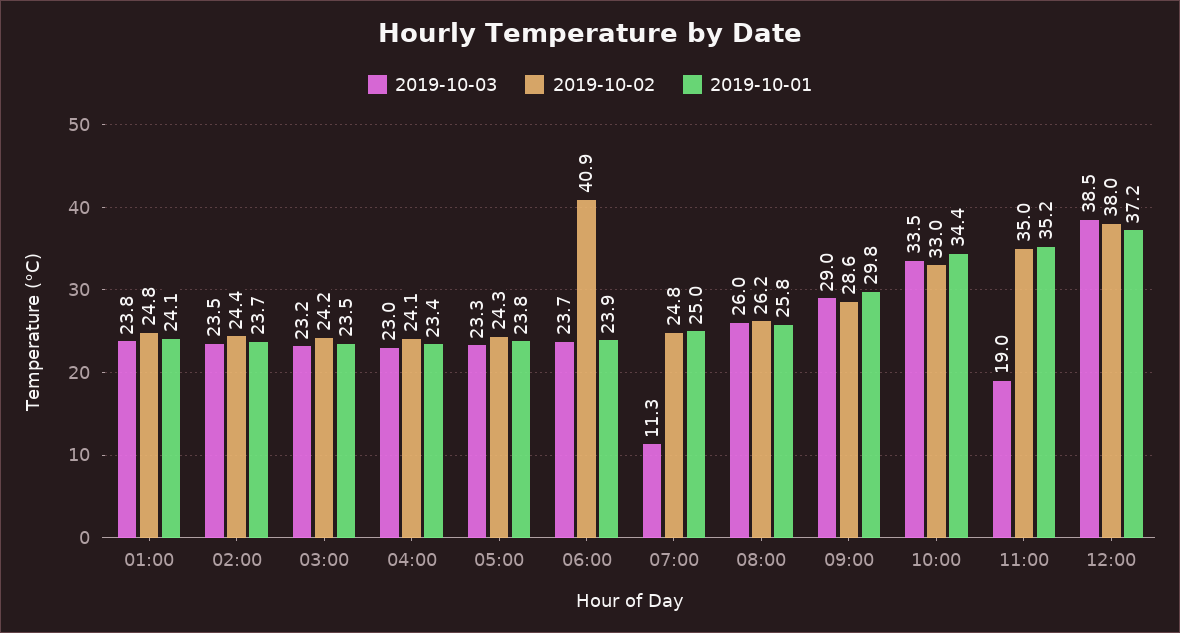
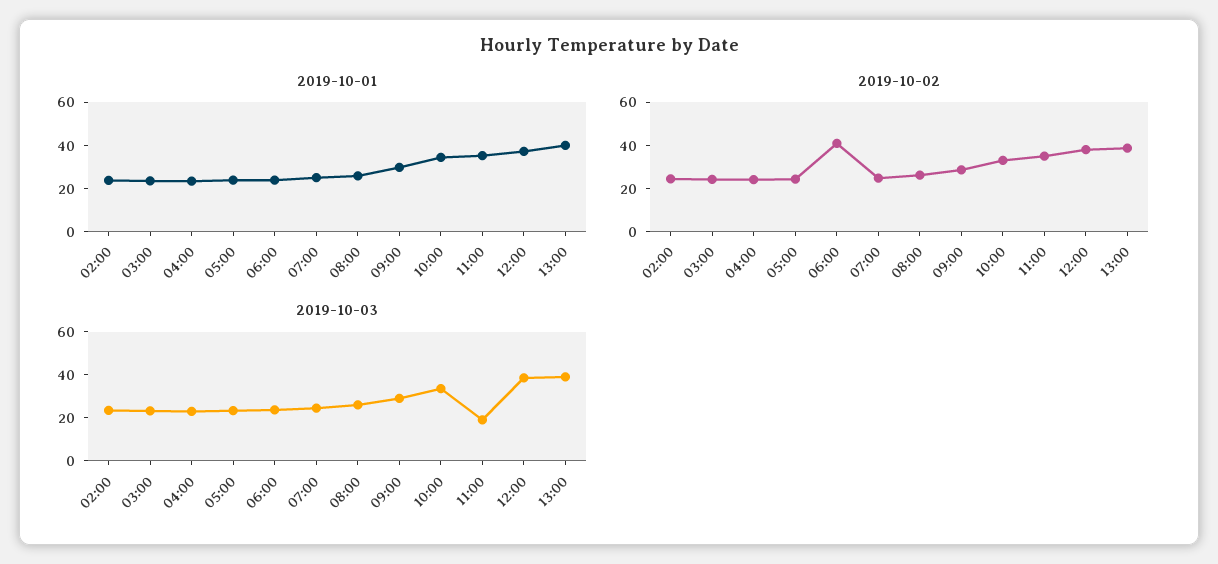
2019-10-03, 01:00: 23.8 -> none
2019-10-02, 01:00: 24.8 -> none
2019-10-01, 01:00: 24.1 -> none
2019-10-03, 07:00: 11.3 -> 25
2019-10-01, 13:00: none -> 40
2019-10-02, 13:00: none -> 40
2019-10-03, 13:00: none -> 40

